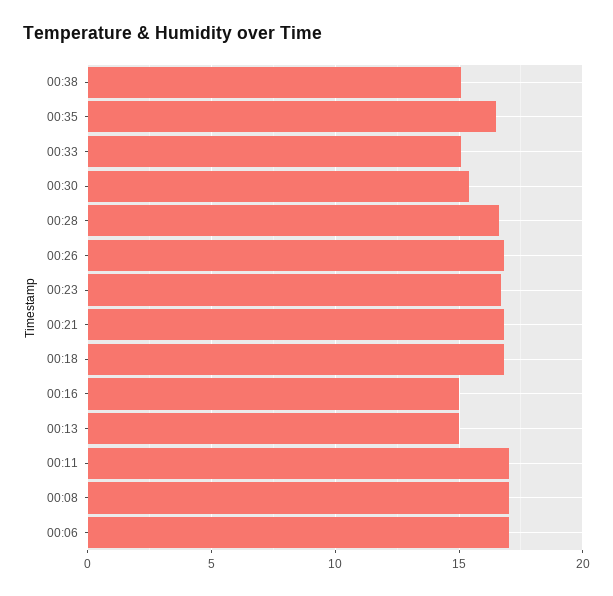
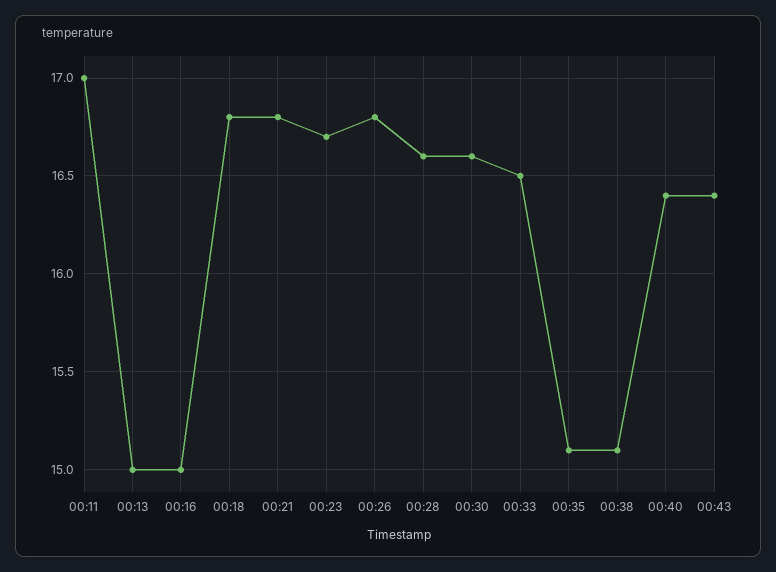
00:35: 16.5 -> 15.1
00:33: 15 -> 16.5
00:30: 15.5 -> 16.6
00:08: 17 -> none
00:06: 17 -> none
00:40: none -> 16.4
00:43: none -> 16.4

